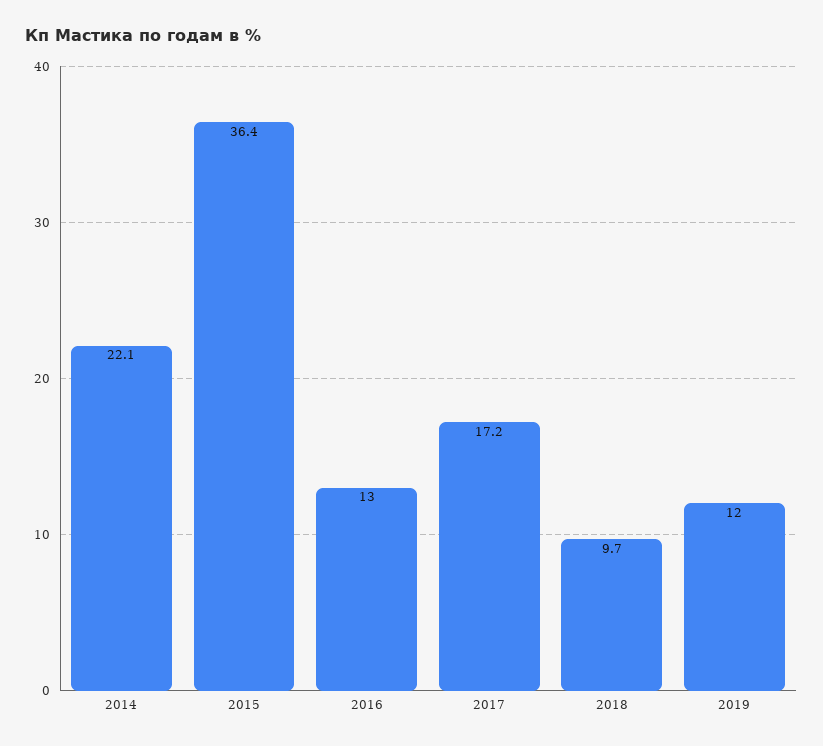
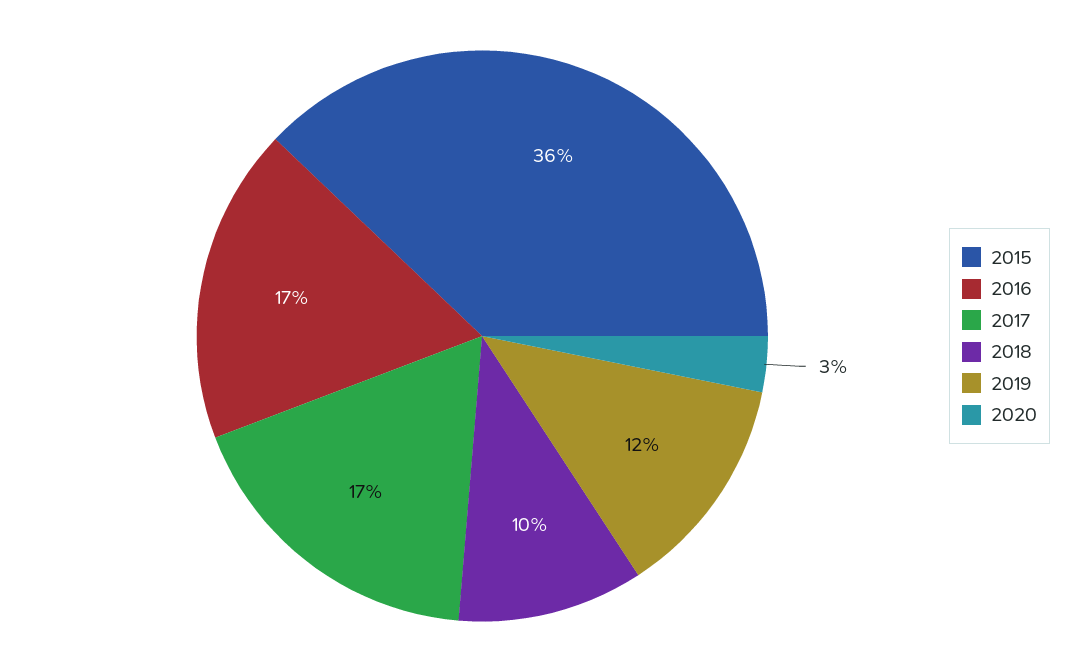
2014: 22.1 -> none
2016: 13 -> 17
2020: none -> 3

